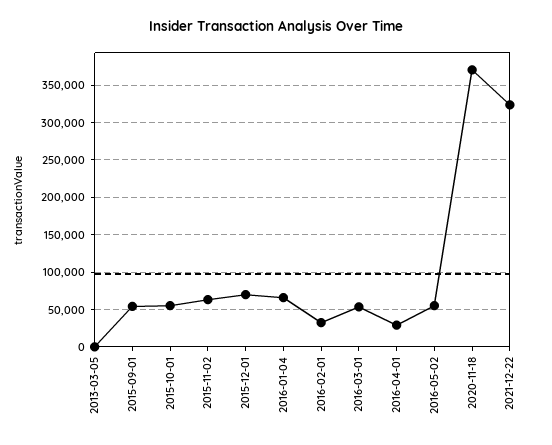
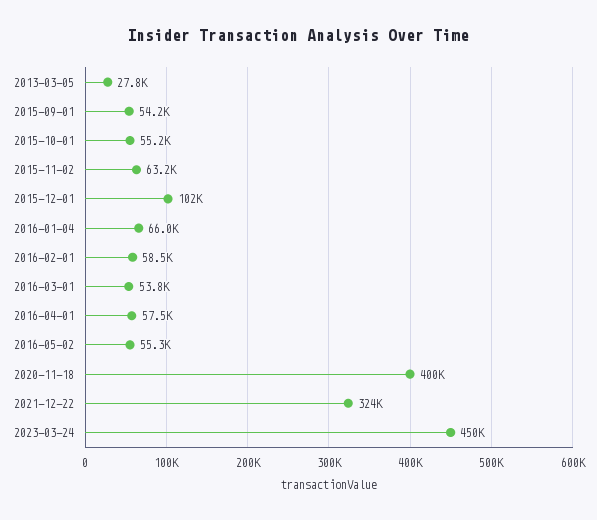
2013-03-05: 0 -> 27800
2015-12-01: 70000 -> 102000
2016-02-01: 30000 -> 58500
2016-04-01: 30000 -> 57500
2020-11-18: 370000 -> 400000
2023-03-24: none -> 450000

